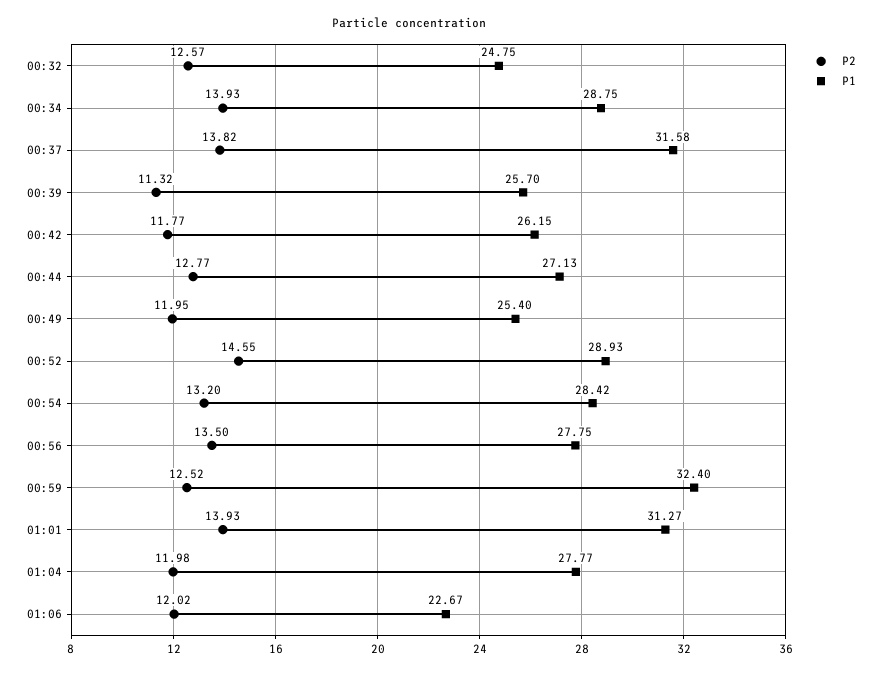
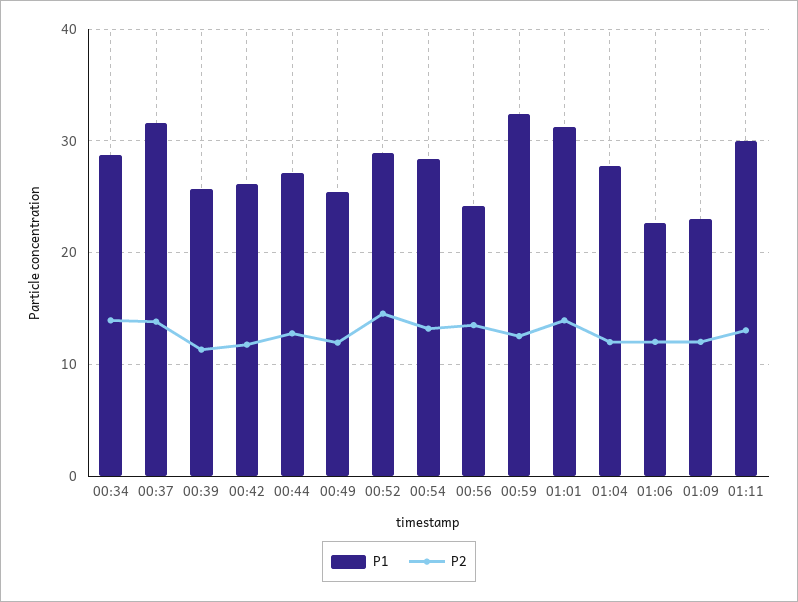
P2, 00:32: 12.57 -> none
P1, 00:32: 24.75 -> none
P1, 00:56: 27.75 -> 24
P1, 01:09: none -> 23
P2, 01:09: none -> 12
P1, 01:11: none -> 30
P2, 01:11: none -> 13

